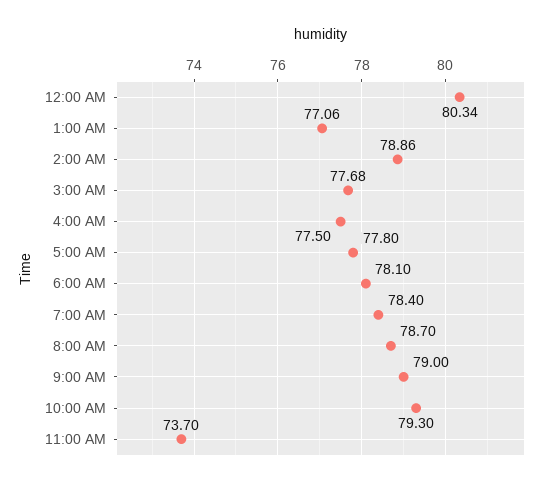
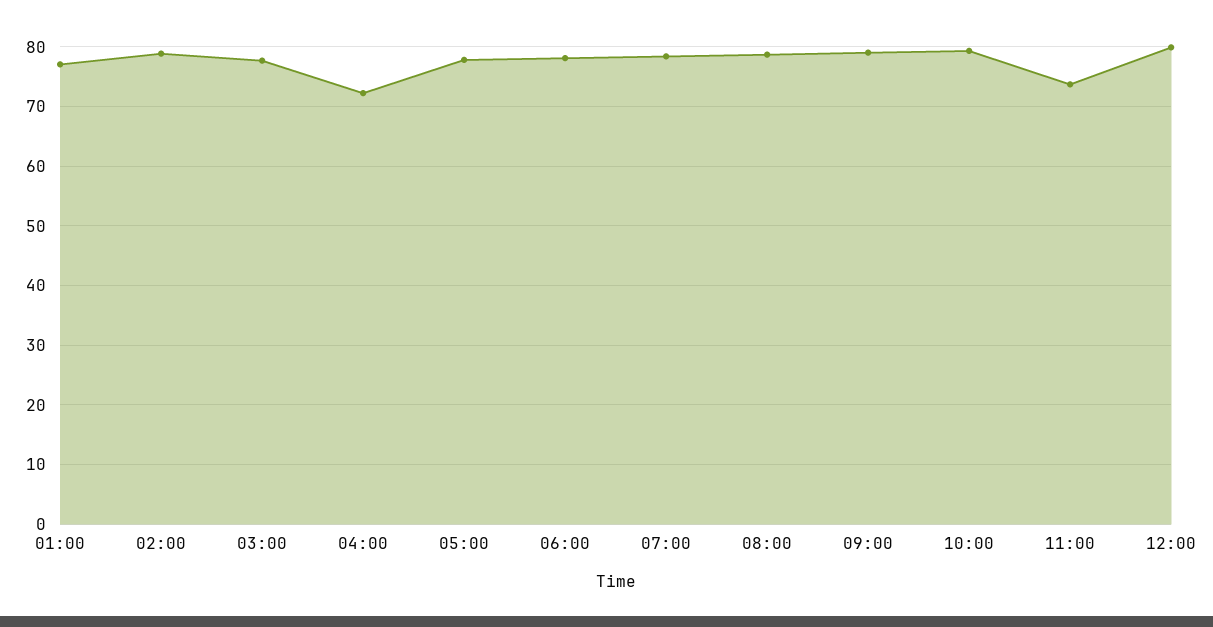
12:00 AM: 80.34 -> none
4:00 AM: 77.5 -> 72
12:00: none -> 80

